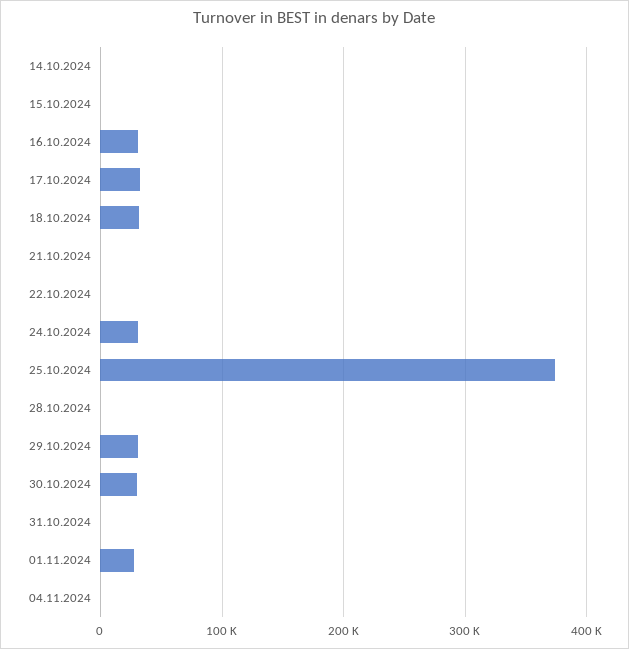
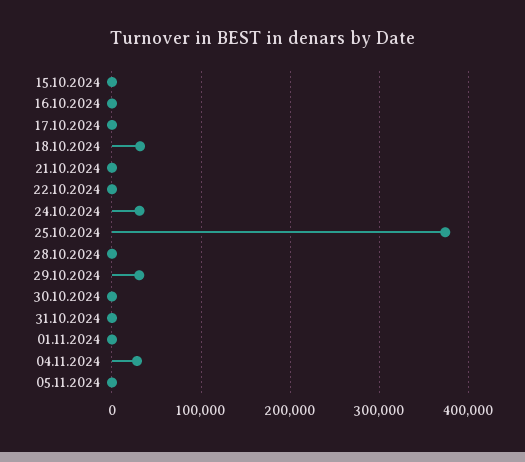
14.10.2024: 0 -> none
16.10.2024: 30000 -> 0
17.10.2024: 30000 -> 0
30.10.2024: 30000 -> 0
01.11.2024: 30000 -> 0
04.11.2024: 0 -> 30000
05.11.2024: none -> 0

